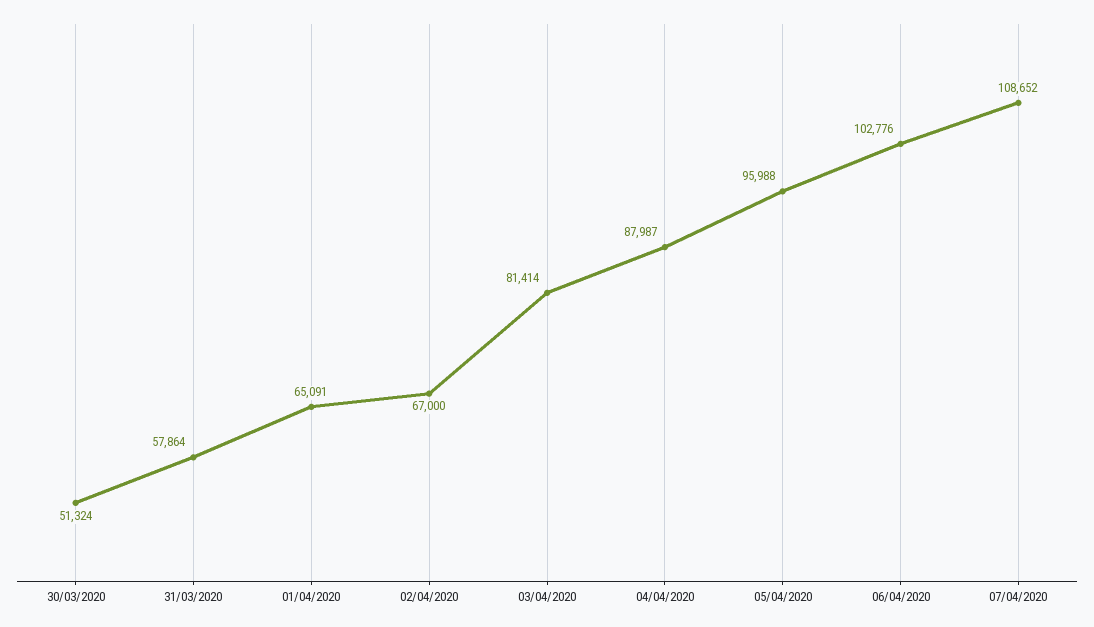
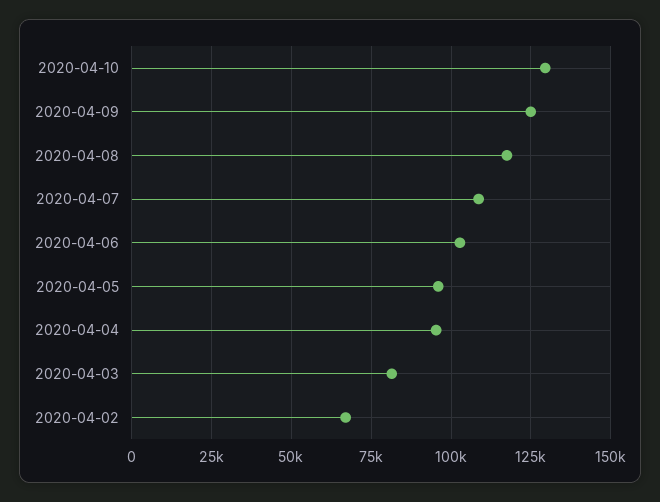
30/03/2020: 51324 -> none
31/03/2020: 57864 -> none
01/04/2020: 65091 -> none
04/04/2020: 87987 -> 95000
2020-04-10: none -> 130000
2020-04-09: none -> 125000
2020-04-08: none -> 117500

